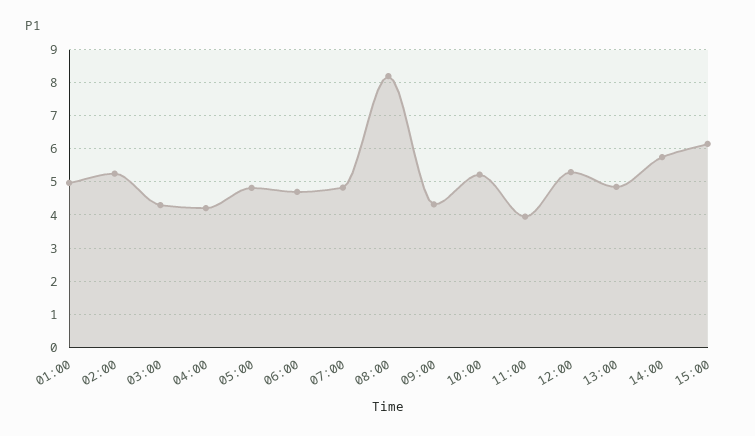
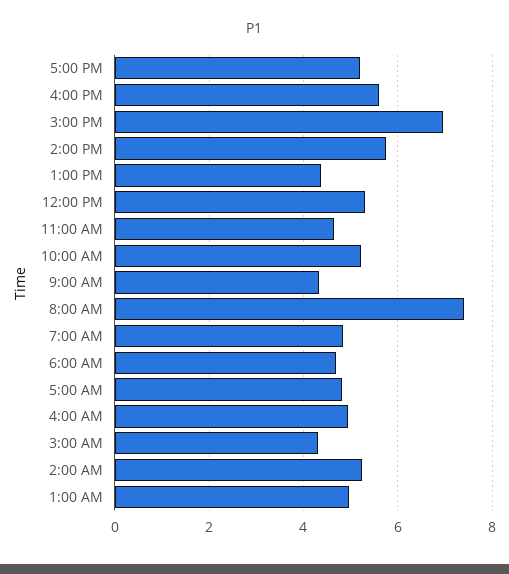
04:00: 4.2 -> 5
08:00: 8.2 -> 7.4
11:00: 4 -> 4.6
13:00: 4.8 -> 4.4
15:00: 6.2 -> 7
5:00 PM: none -> 5.2
4:00 PM: none -> 5.6

